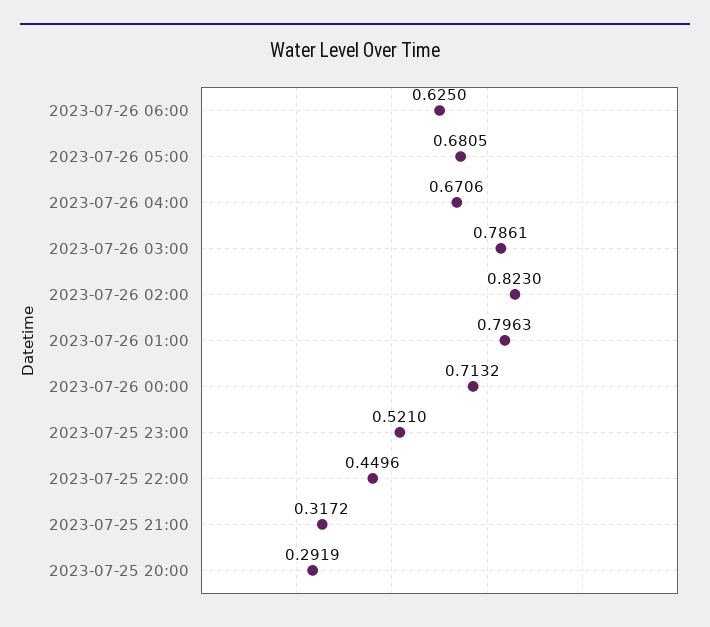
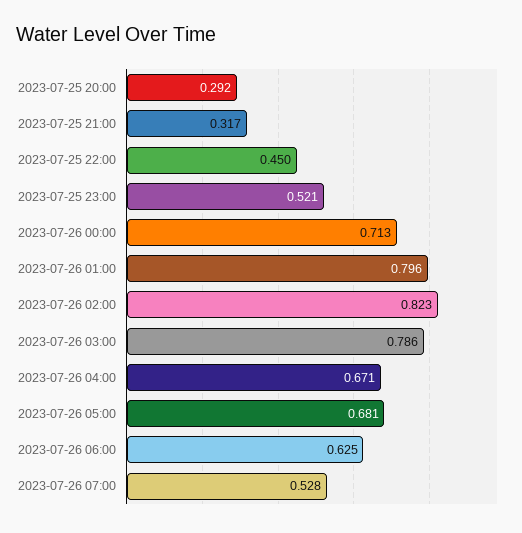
2023-07-26 07:00: none -> 0.528

